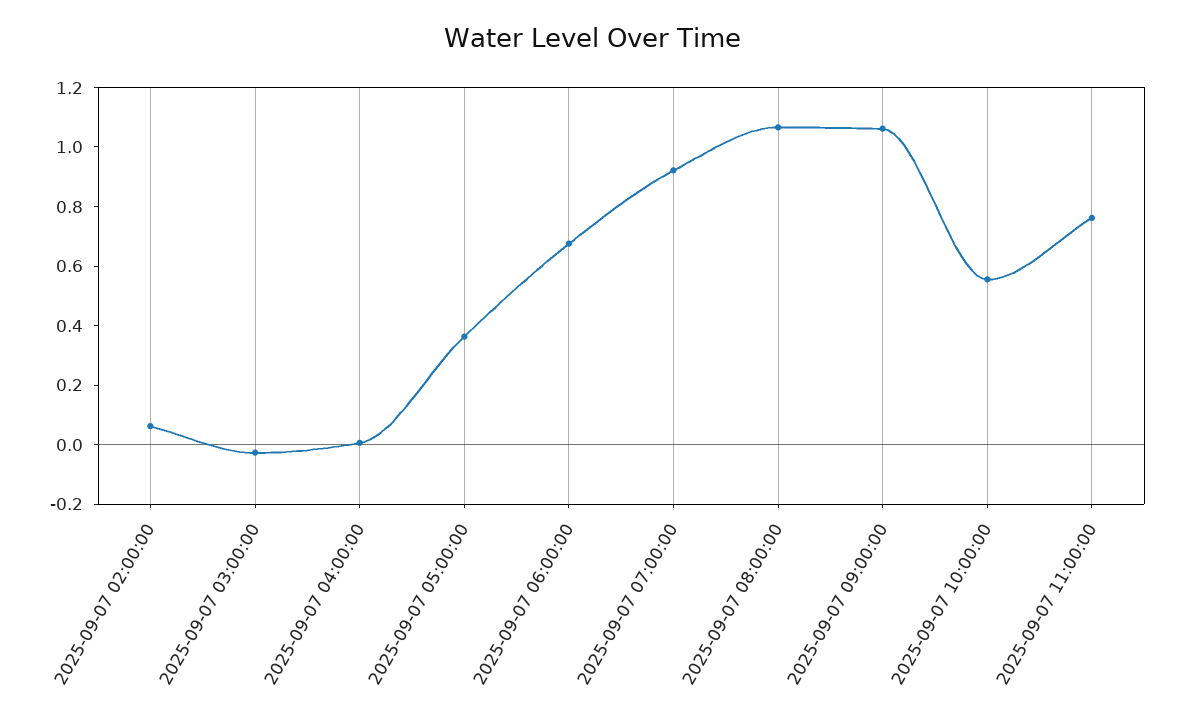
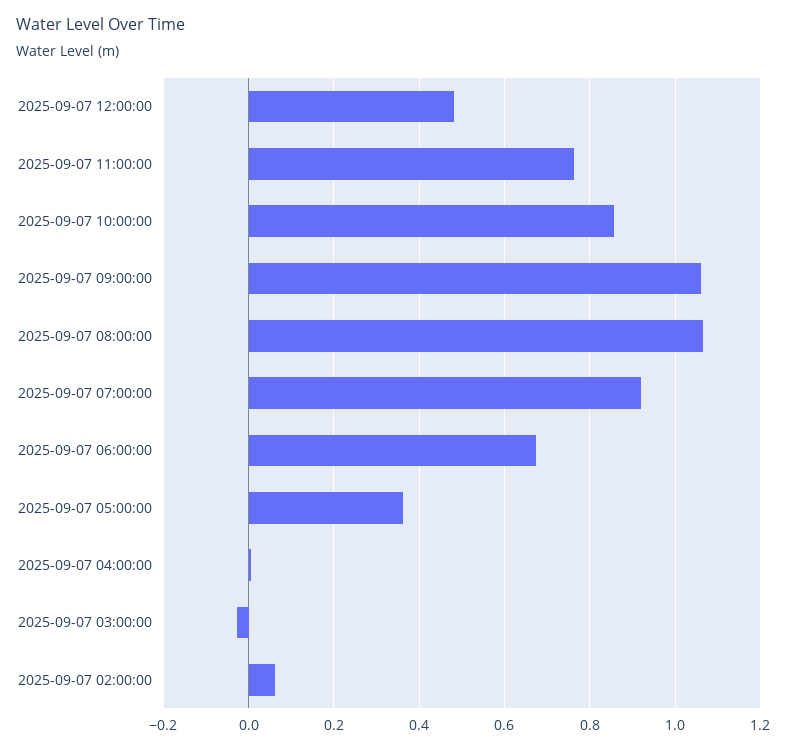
2025-09-07 10:00:00: 0.55 -> 0.86
2025-09-07 12:00:00: none -> 0.48

